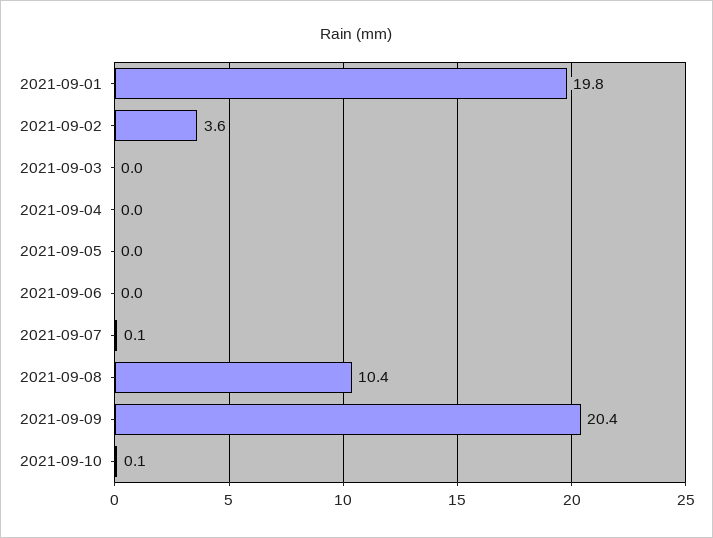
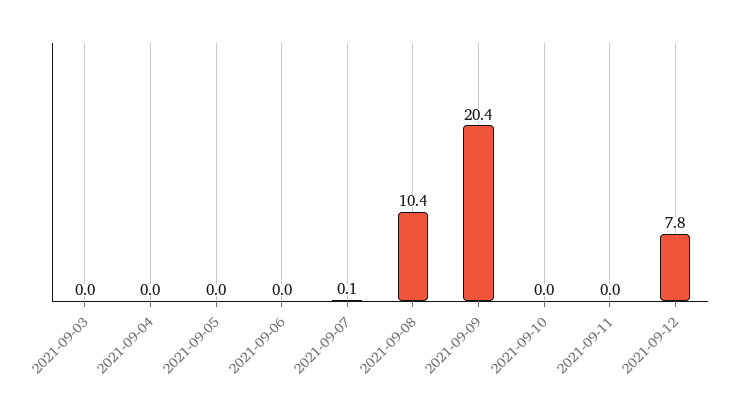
2021-09-01: 19.8 -> none
2021-09-02: 3.6 -> none
2021-09-10: 0.1 -> 0
2021-09-11: none -> 0
2021-09-12: none -> 7.8

